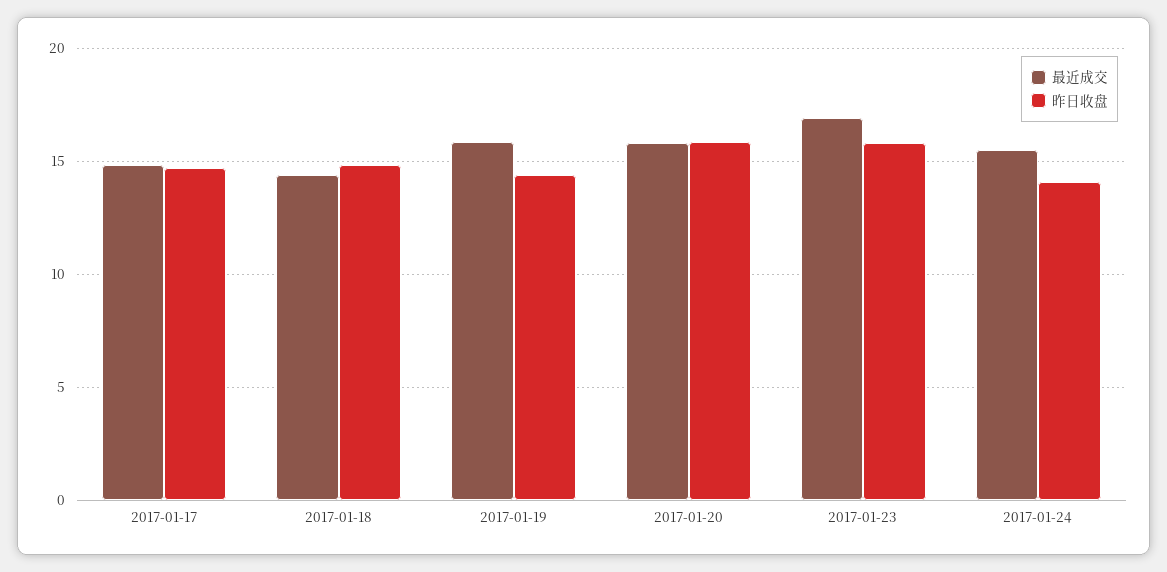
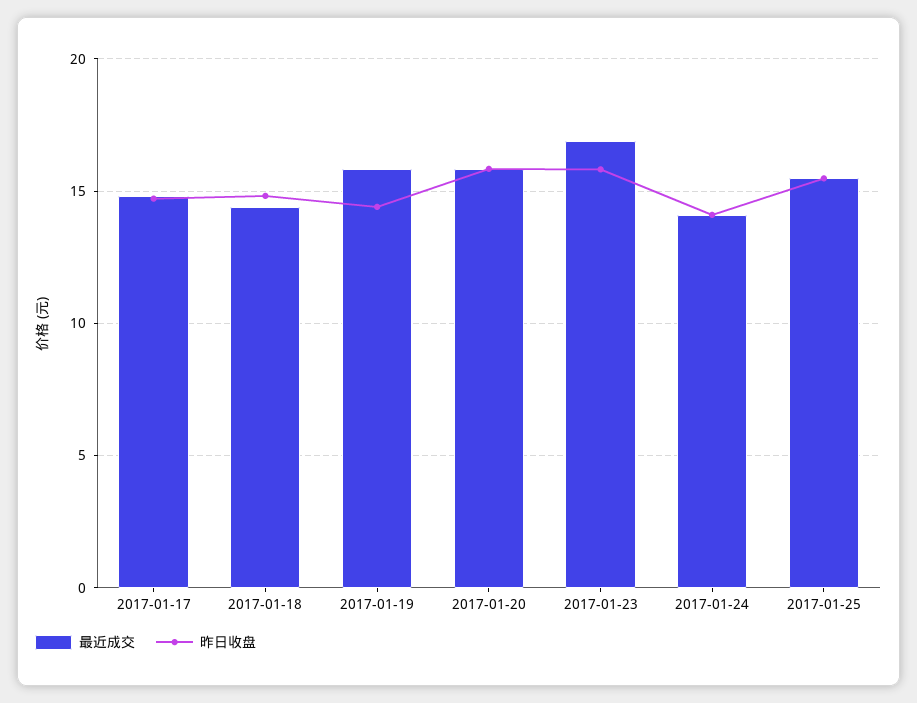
最近成交, 2017-01-24: 15.5 -> 14
最近成交, 2017-01-25: none -> 15.5
昨日收盘, 2017-01-25: none -> 15.5

